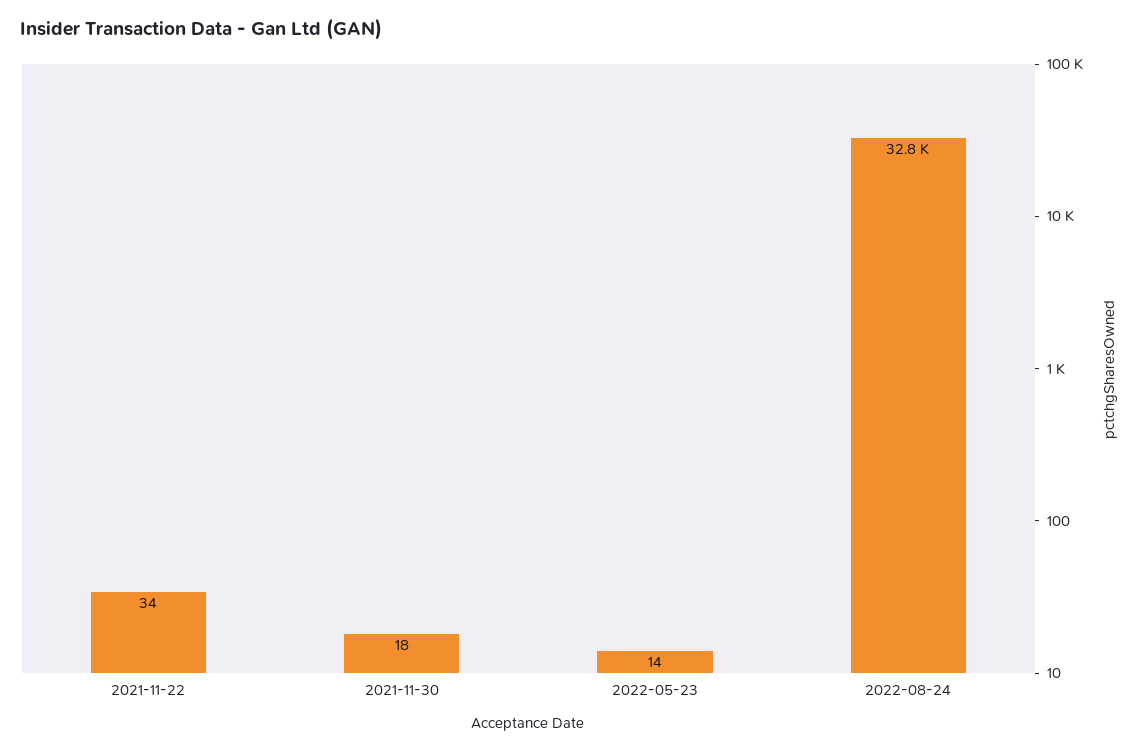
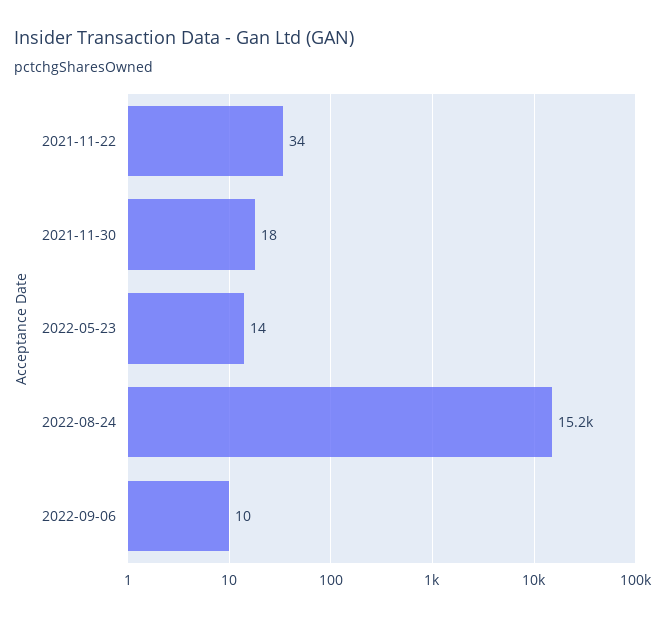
2022-08-24: 32800 -> 15200
2022-09-06: none -> 10

